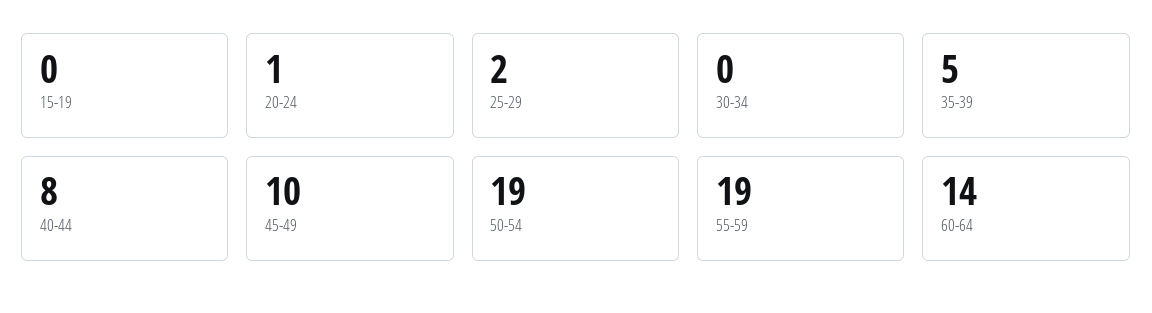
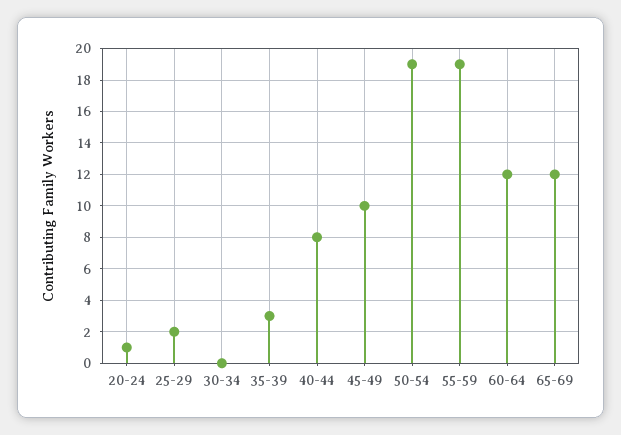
15-19: 0 -> none
35-39: 5 -> 3
60-64: 14 -> 12
65-69: none -> 12

